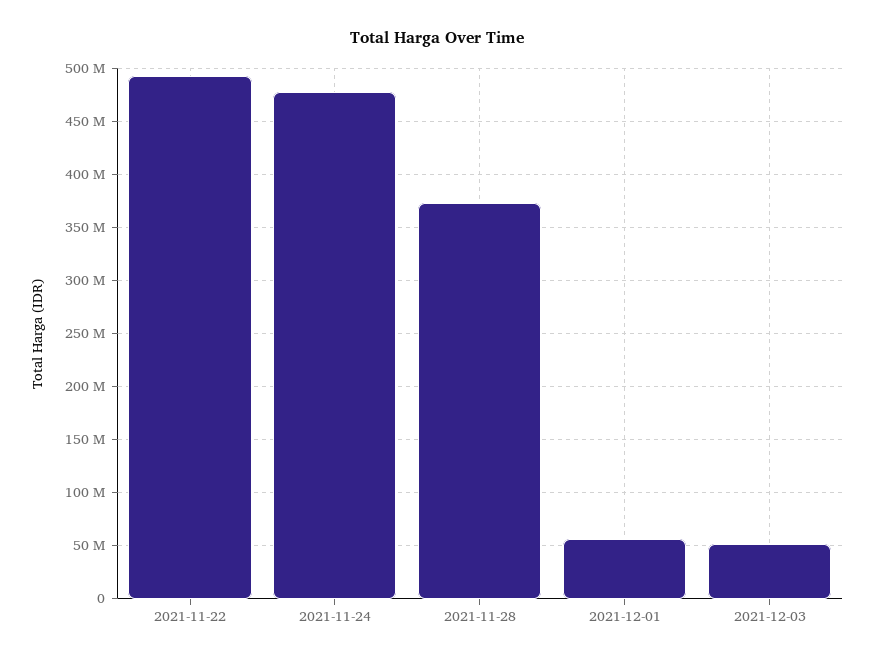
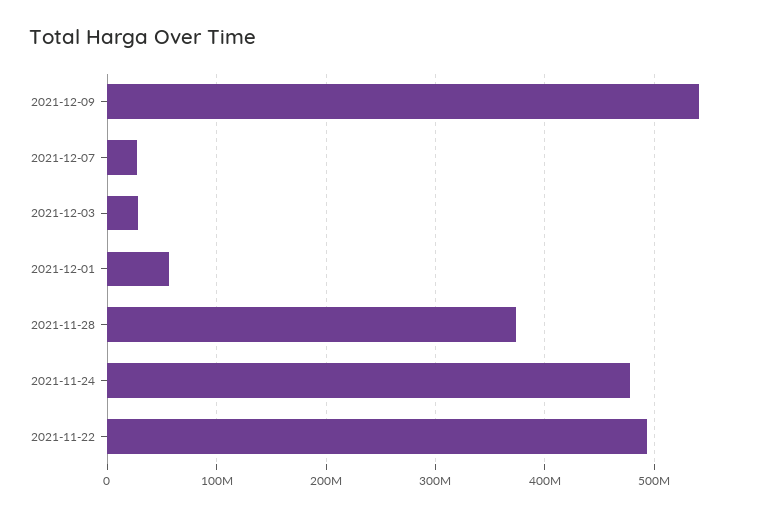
2021-12-03: 50000000 -> 30000000
2021-12-09: none -> 540000000
2021-12-07: none -> 30000000

